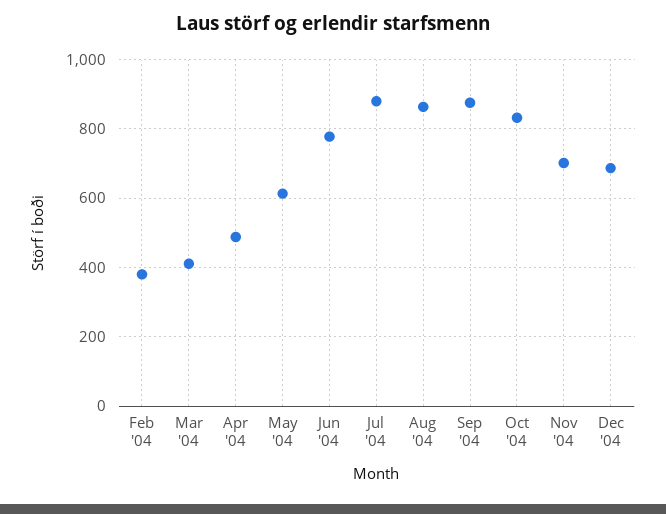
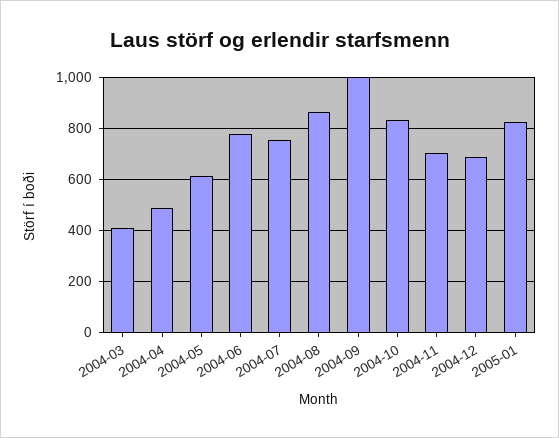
Feb '04: 380 -> none
Jul '04: 880 -> 750
Sep '04: 880 -> 1000
2005-01: none -> 825

